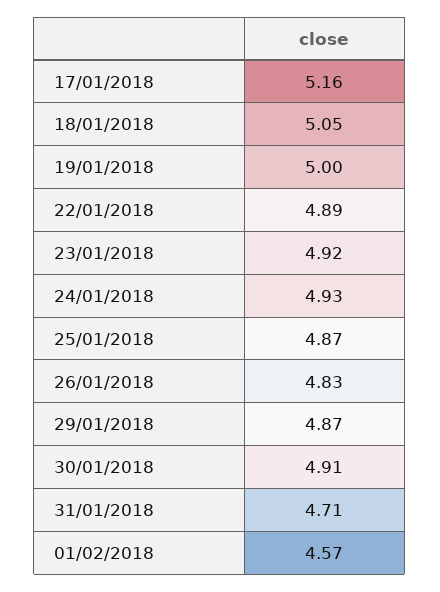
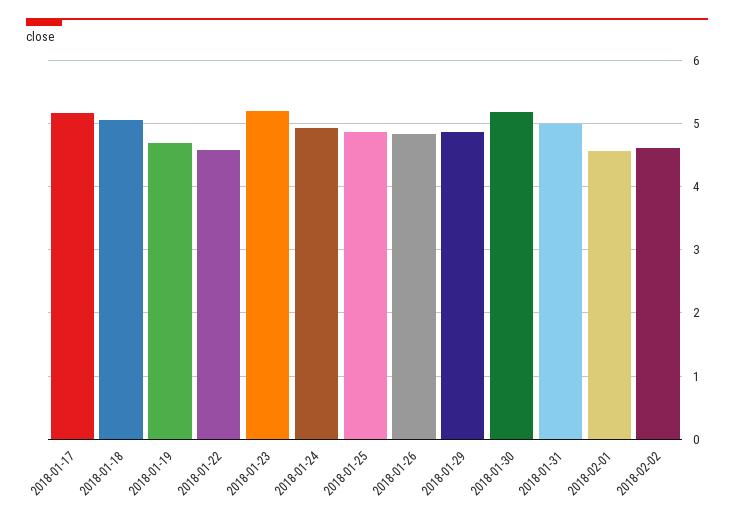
19/01/2018: 5 -> 4.7
22/01/2018: 4.89 -> 4.6
23/01/2018: 4.92 -> 5.2
30/01/2018: 4.91 -> 5.2
31/01/2018: 4.71 -> 5
2018-02-02: none -> 4.6

